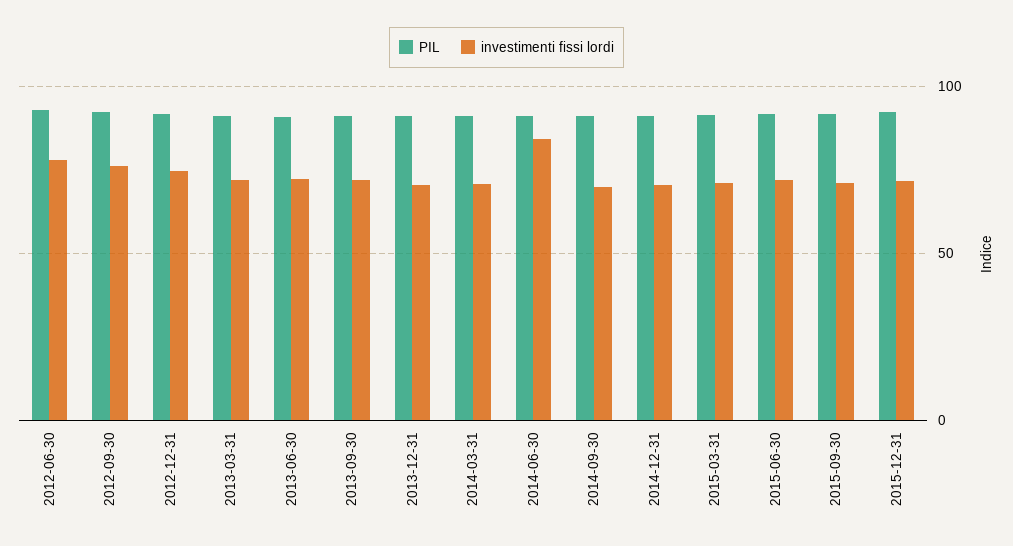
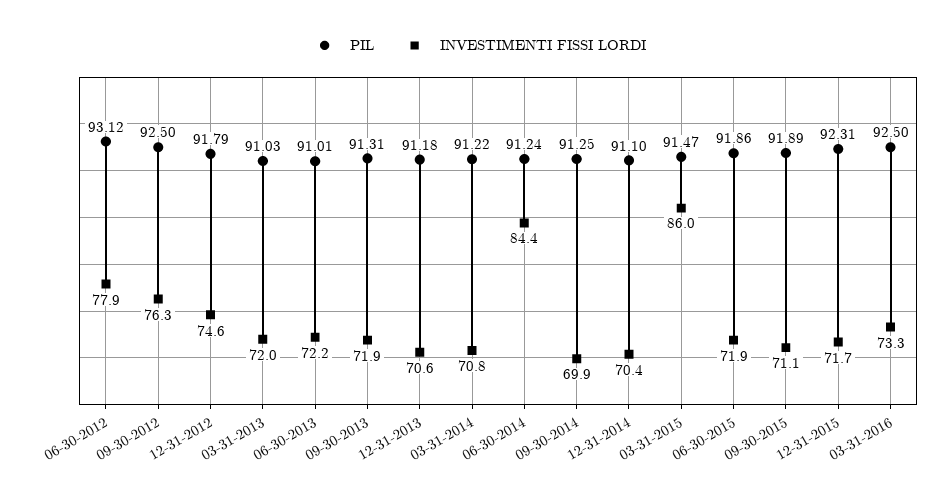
investimenti fissi lordi, 2015-03-31: 70 -> 86
PIL, 03-31-2016: none -> 92.5
investimenti fissi lordi, 03-31-2016: none -> 73.3

